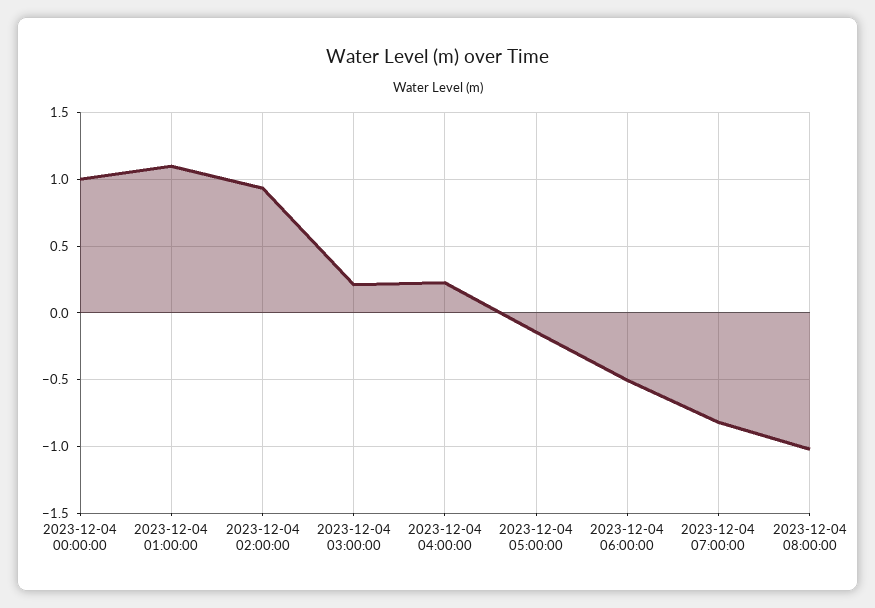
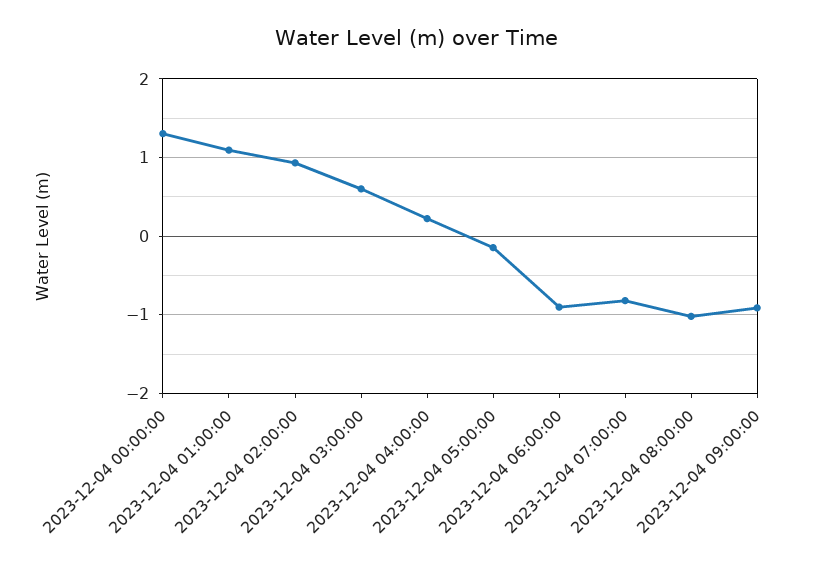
2023-12-04 00:00:00: 1 -> 1.3
2023-12-04 03:00:00: 0.2 -> 0.6
2023-12-04 06:00:00: -0.5 -> -0.9
2023-12-04 09:00:00: none -> -0.9

